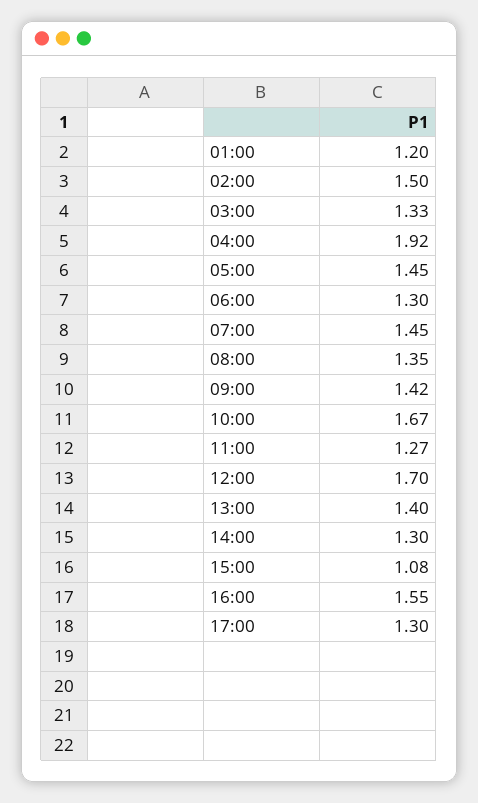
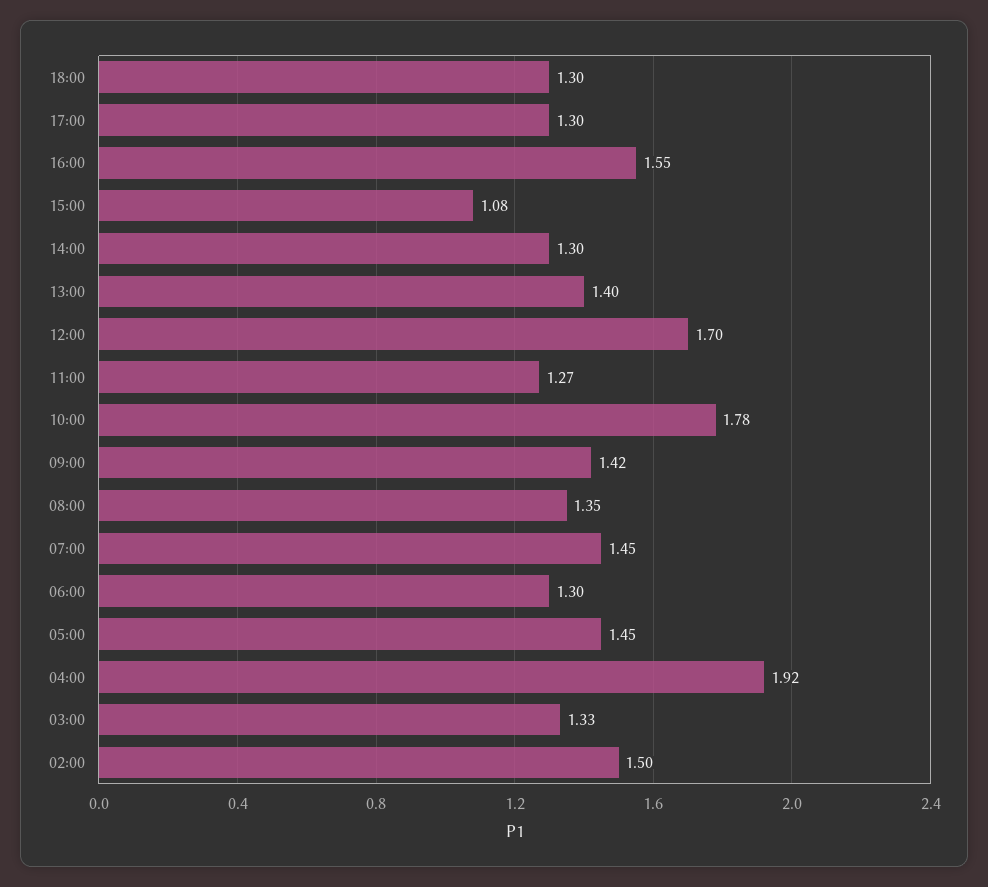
01:00: 1.2 -> none
10:00: 1.67 -> 1.78
18:00: none -> 1.3

